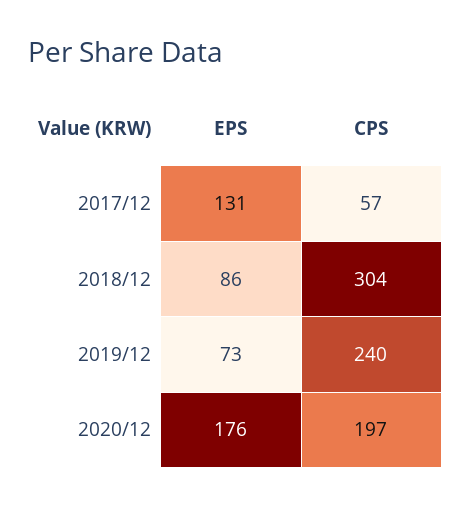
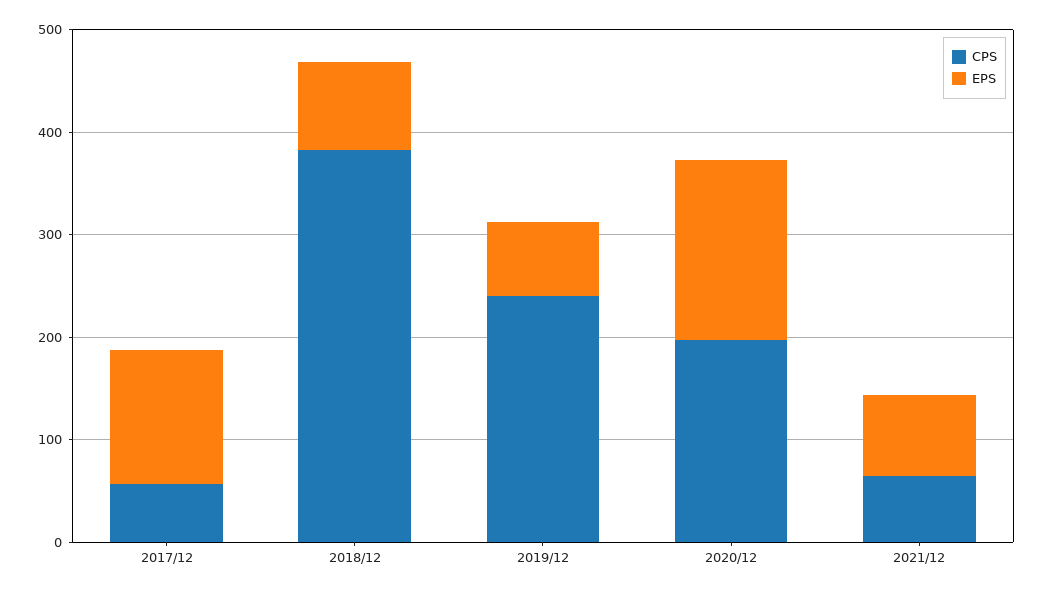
CPS, 2018/12: 304 -> 380
CPS, 2021/12: none -> 60
EPS, 2021/12: none -> 80

